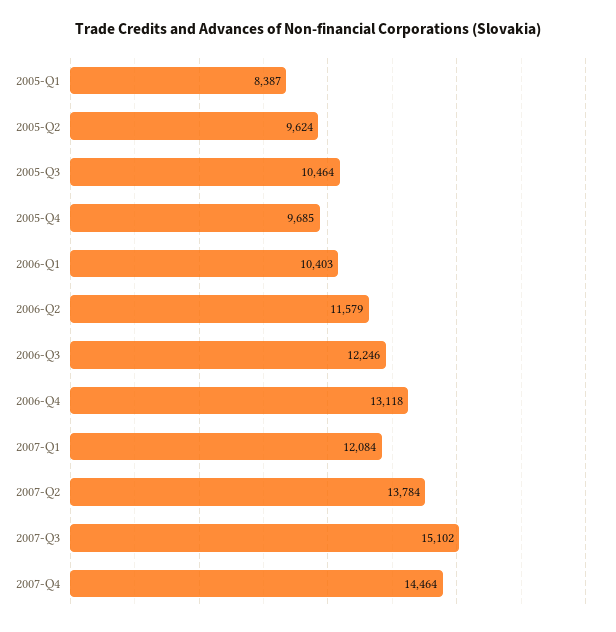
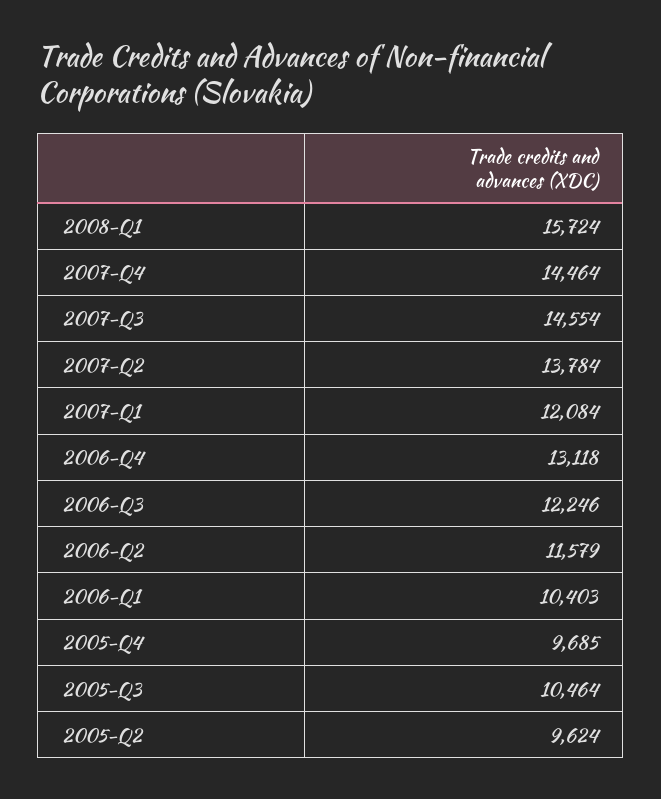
2005-Q1: 8387 -> none
2007-Q3: 15102 -> 14554
2008-Q1: none -> 15724

